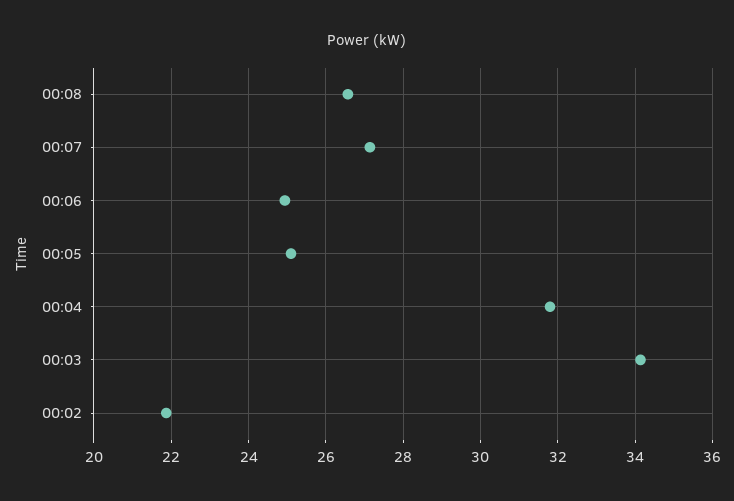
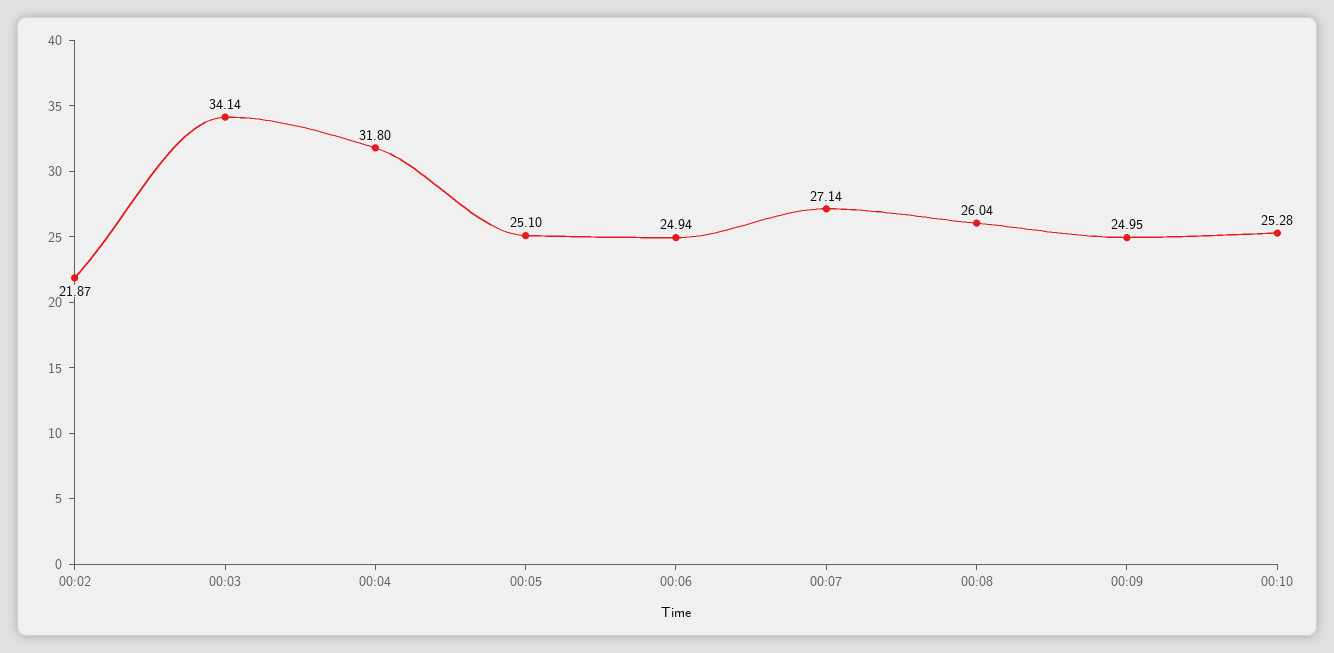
00:08: 26.6 -> 26.04
00:09: none -> 24.95
00:10: none -> 25.28

